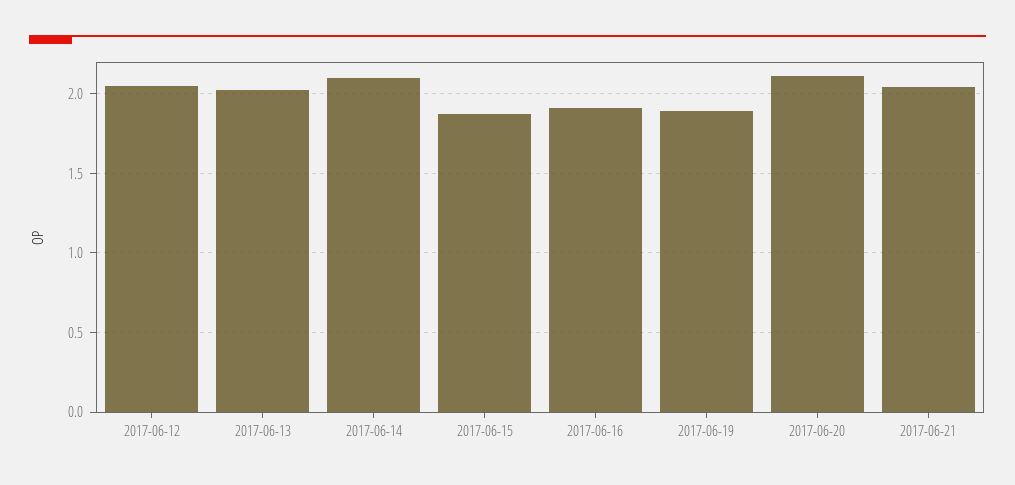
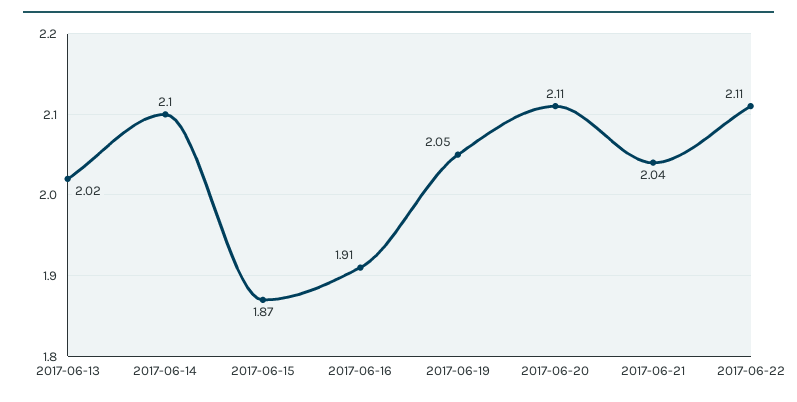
2017-06-12: 2.05 -> none
2017-06-19: 1.9 -> 2.05
2017-06-22: none -> 2.11

